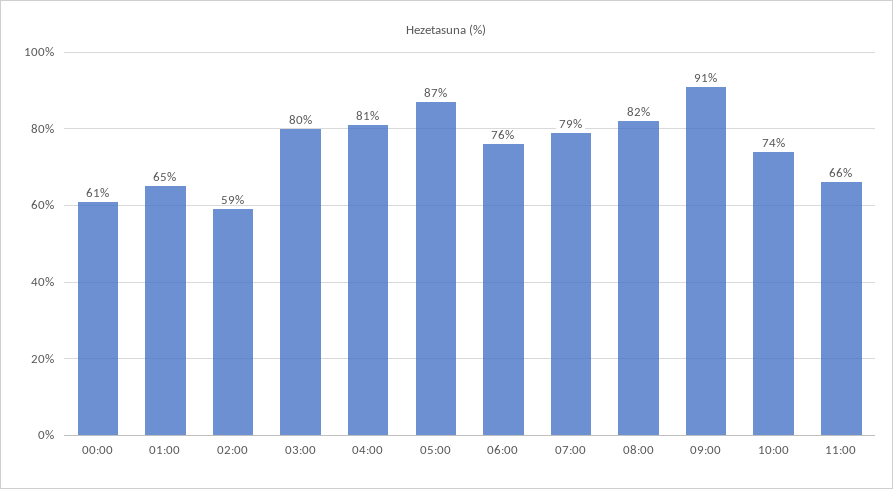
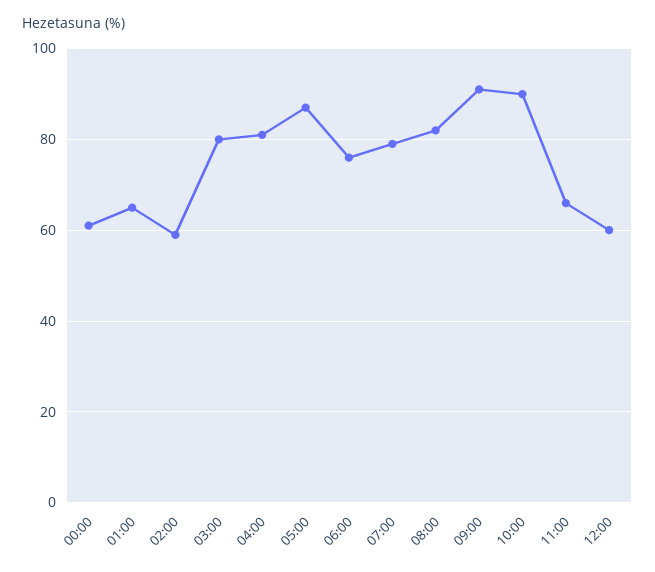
10:00: 74 -> 90
12:00: none -> 60

